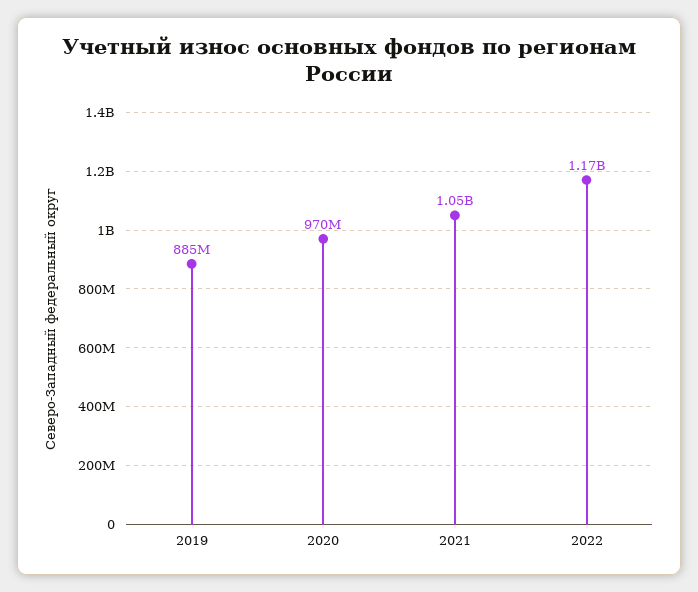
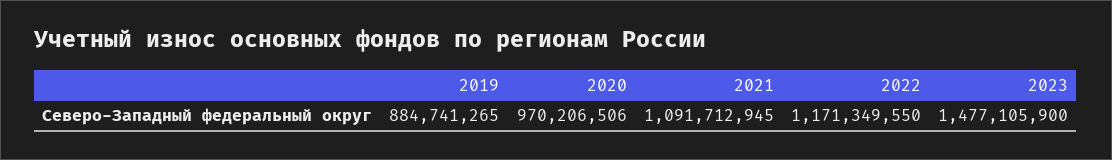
2021: 1050000000 -> 1091712945
2023: none -> 1477105900

